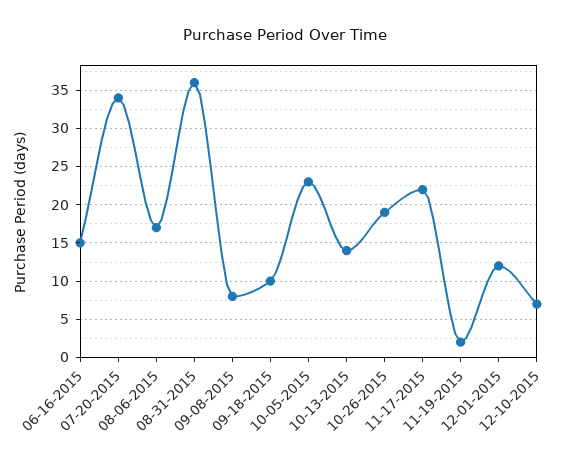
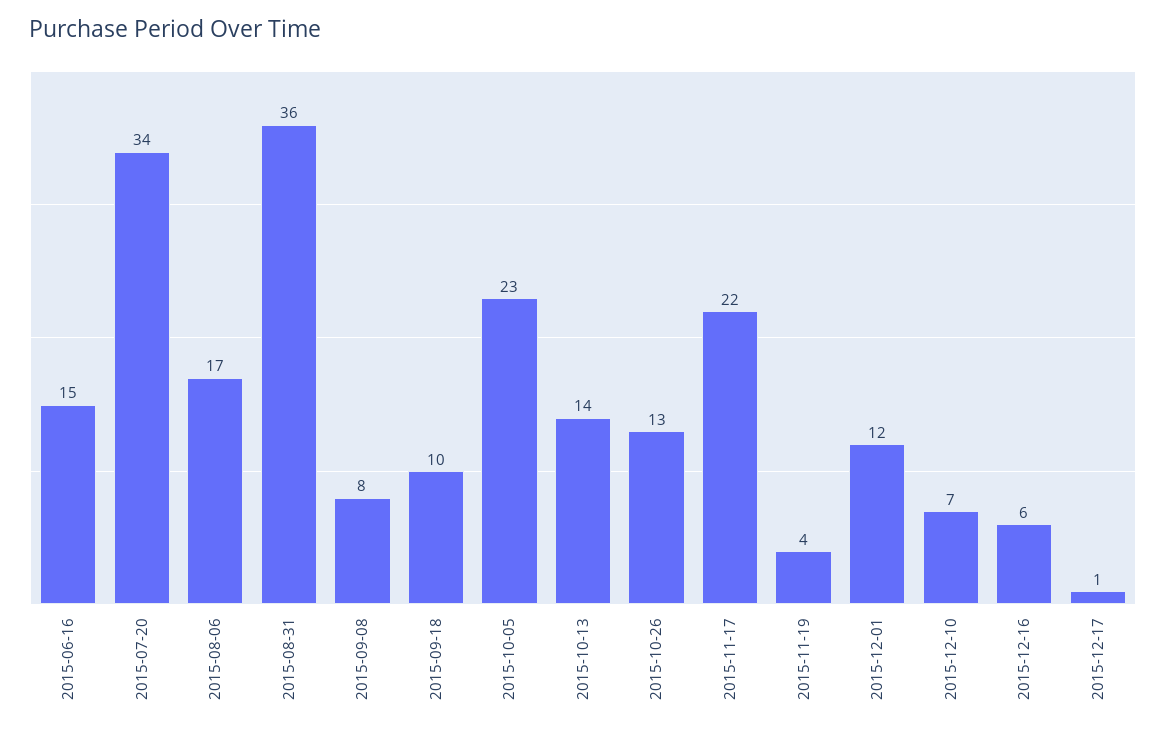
10-26-2015: 19 -> 13
11-19-2015: 2 -> 4
2015-12-16: none -> 6
2015-12-17: none -> 1

